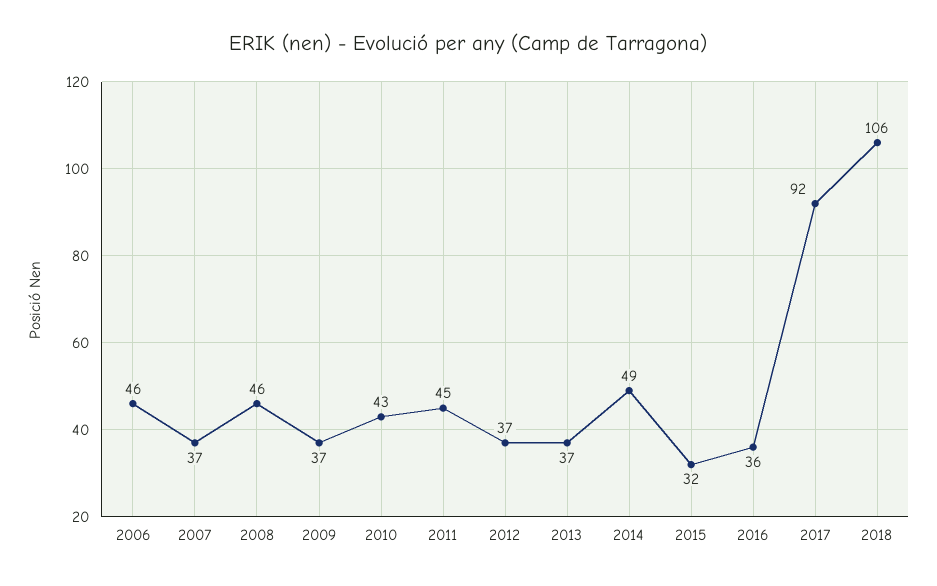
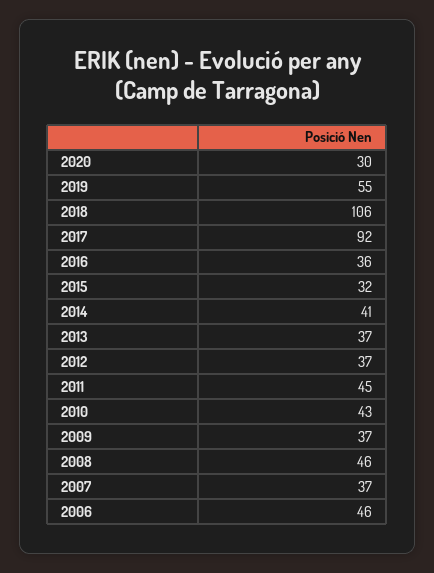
2014: 49 -> 41
2020: none -> 30
2019: none -> 55

